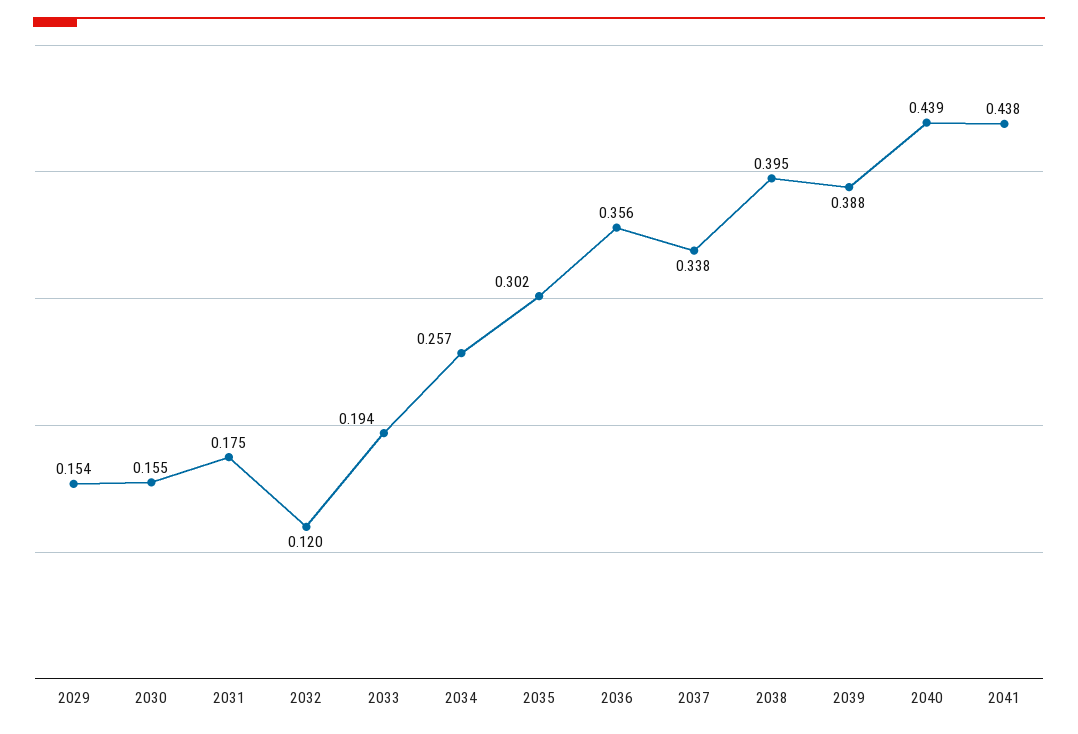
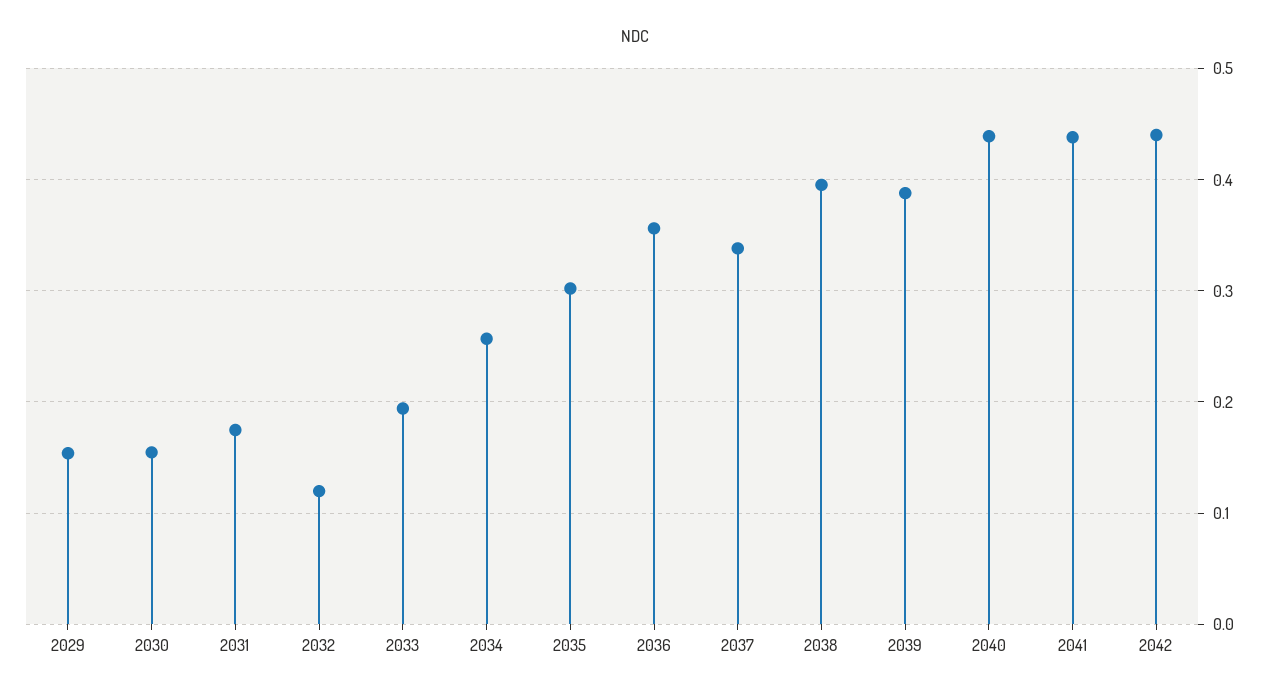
2042: none -> 0.44

